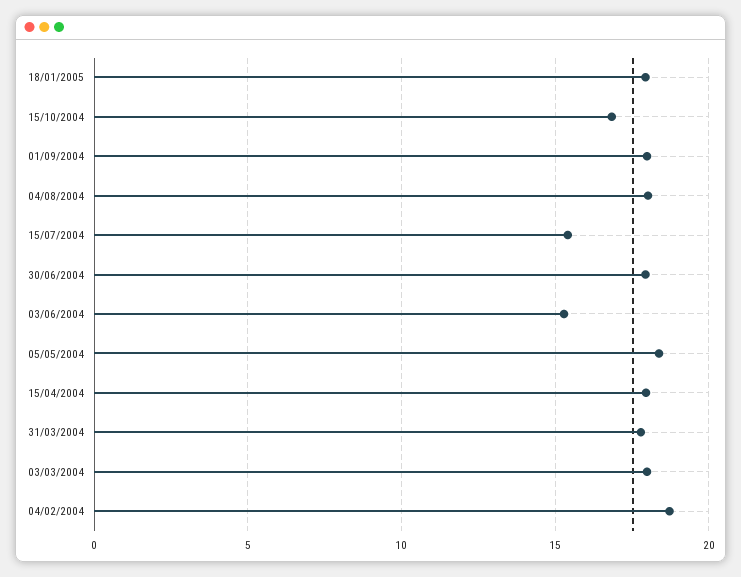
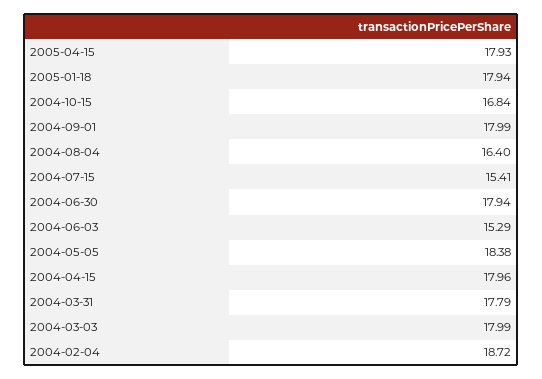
04/08/2004: 18 -> 16.4
2005-04-15: none -> 17.93

